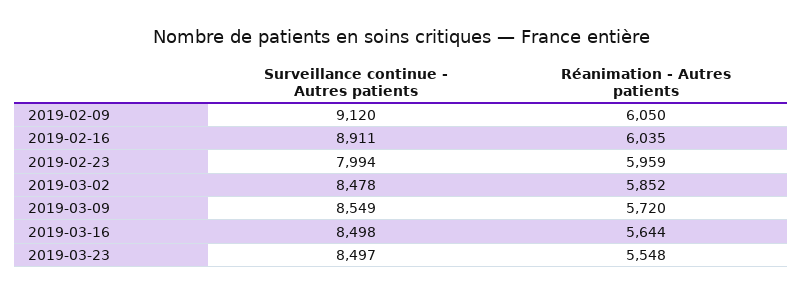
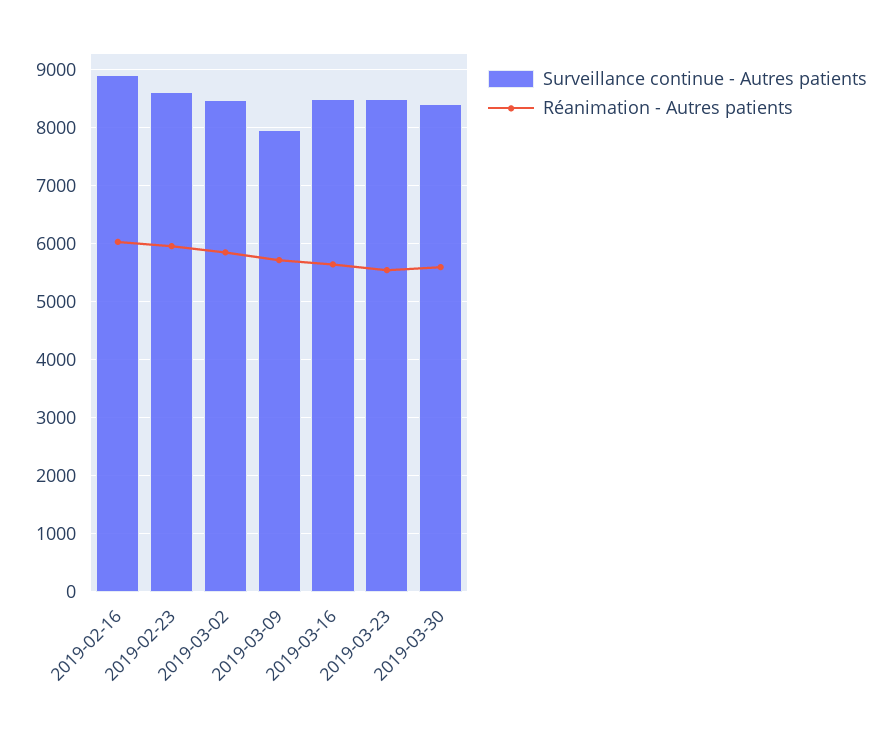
Surveillance continue - Autres patients, 2019-02-09: 9120 -> none
Réanimation - Autres patients, 2019-02-09: 6050 -> none
Surveillance continue - Autres patients, 2019-02-23: 7994 -> 8600
Surveillance continue - Autres patients, 2019-03-09: 8549 -> 8000
Surveillance continue - Autres patients, 2019-03-30: none -> 8400
Réanimation - Autres patients, 2019-03-30: none -> 5600

